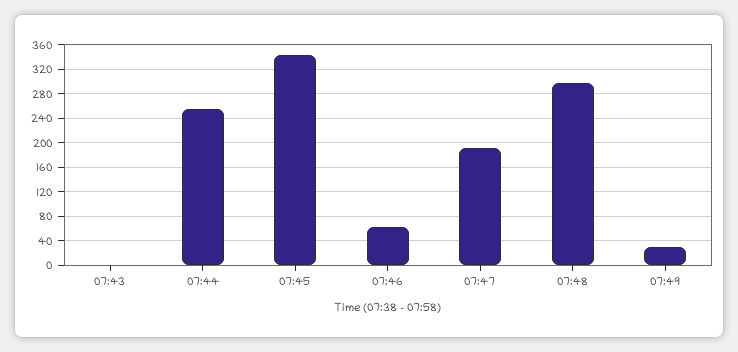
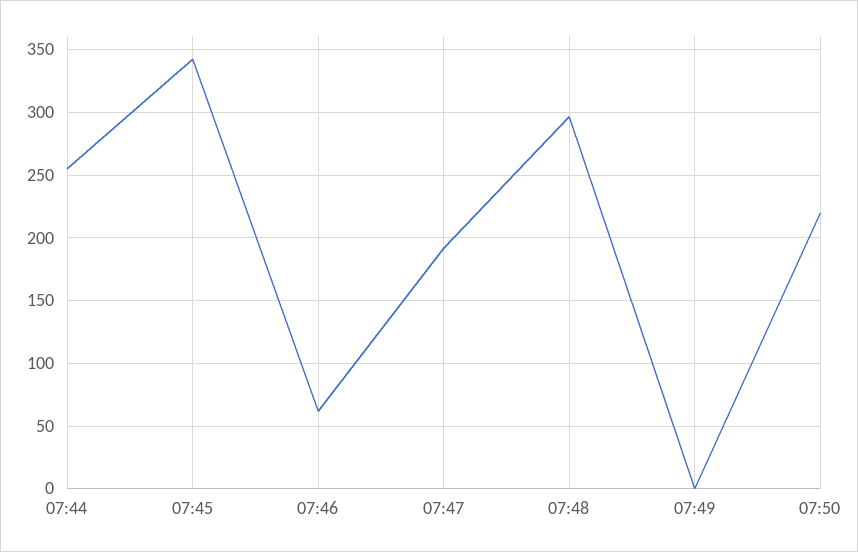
07:43: 0 -> none
07:49: 30 -> 0
07:50: none -> 220

